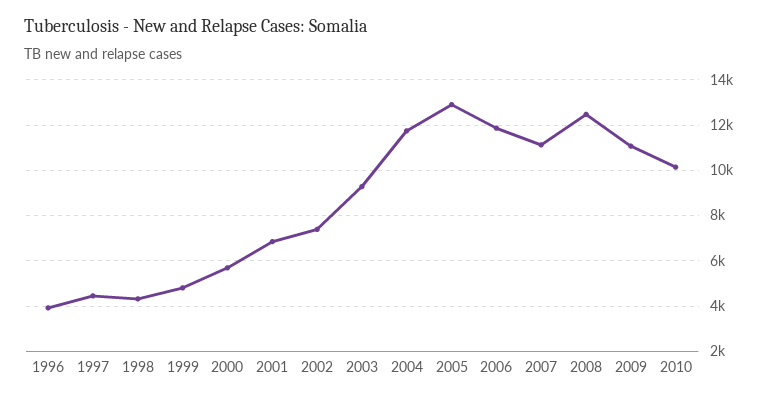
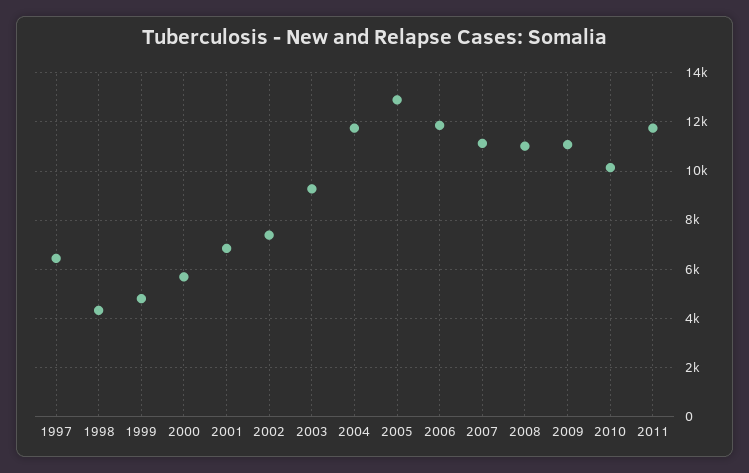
1996: 4000 -> none
1997: 4500 -> 6500
2008: 12500 -> 11000
2011: none -> 11750

